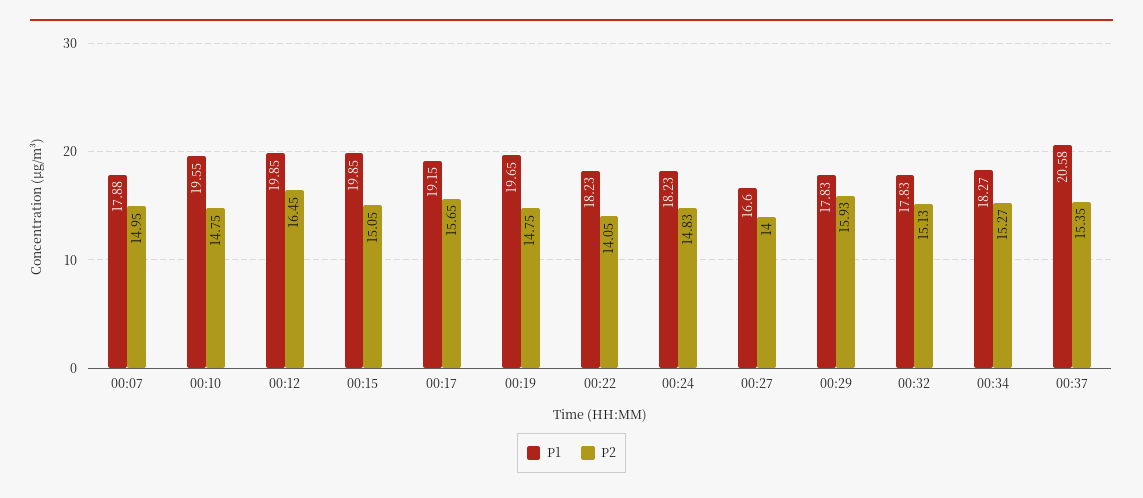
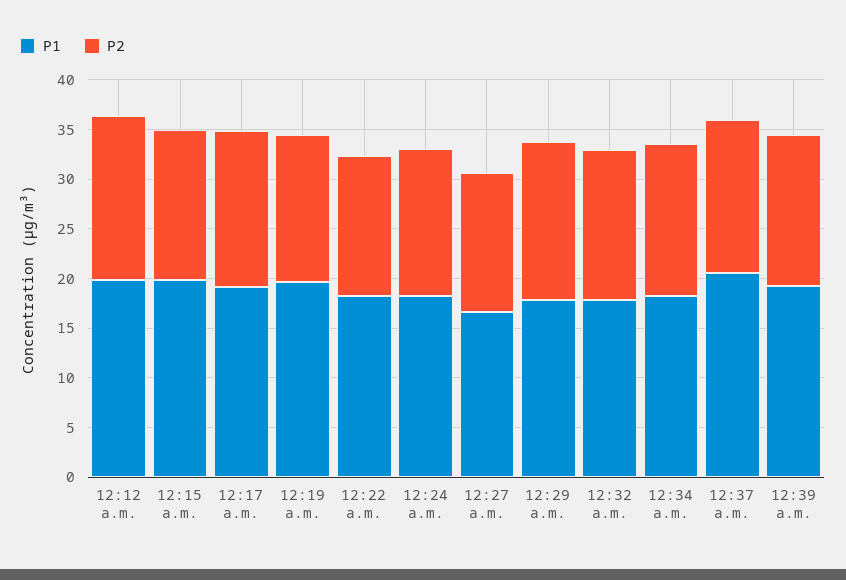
P1, 00:07: 17.88 -> none
P2, 00:07: 14.95 -> none
P1, 00:10: 19.55 -> none
P2, 00:10: 14.75 -> none
P1, 12:39 a.m.: none -> 19
P2, 12:39 a.m.: none -> 15

